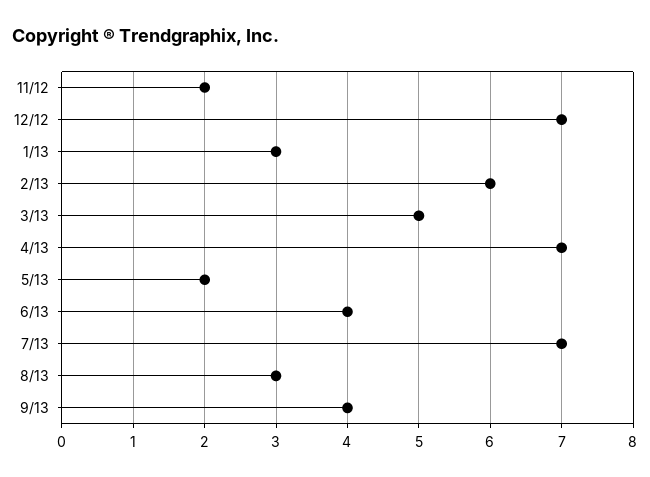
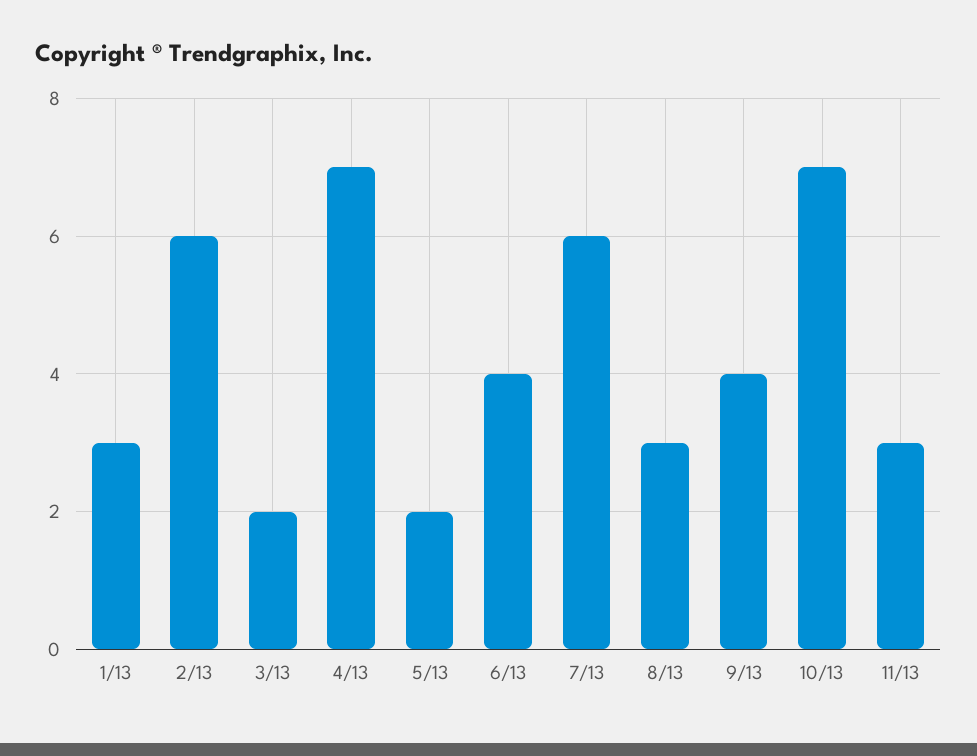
11/12: 2 -> none
12/12: 7 -> none
3/13: 5 -> 2
7/13: 7 -> 6
10/13: none -> 7
11/13: none -> 3

